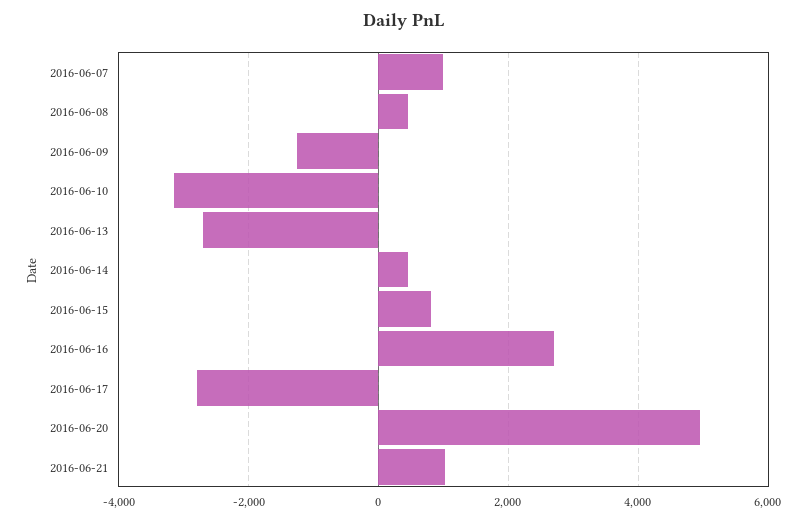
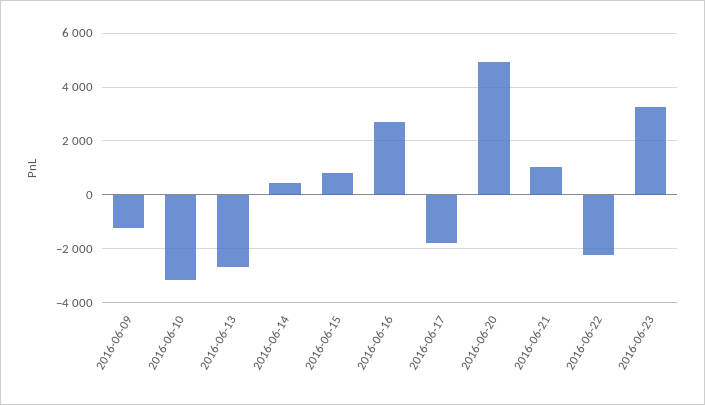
2016-06-07: 1000 -> none
2016-06-08: 400 -> none
2016-06-17: -2800 -> -1750
2016-06-22: none -> -2250
2016-06-23: none -> 3250

